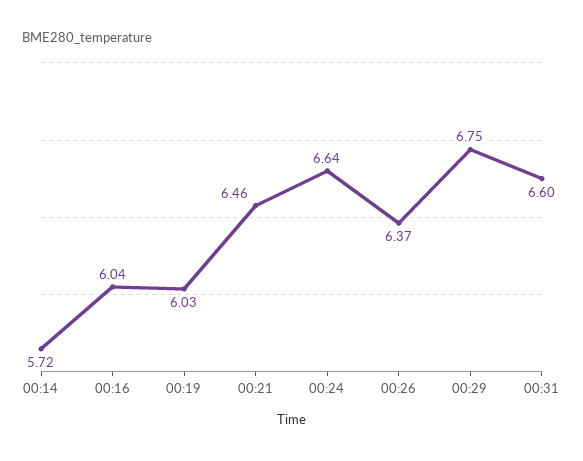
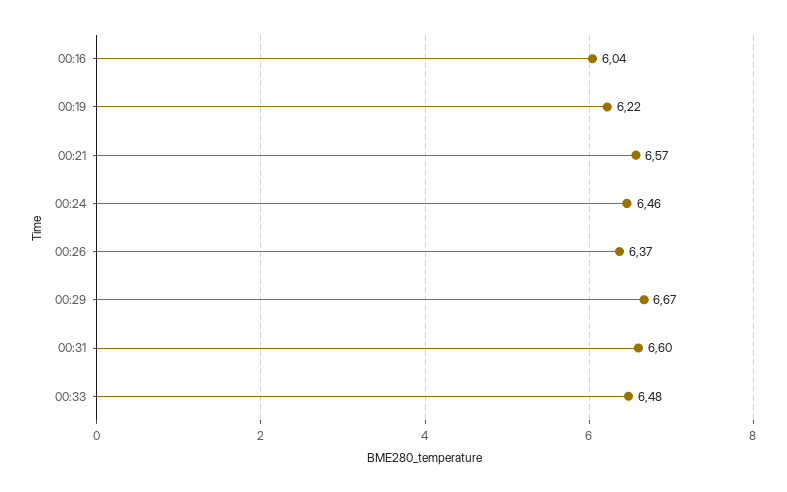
00:14: 5.72 -> none
00:19: 6.03 -> 6.22
00:21: 6.46 -> 6.57
00:24: 6.64 -> 6.46
00:29: 6.75 -> 6.67
00:33: none -> 6.48

